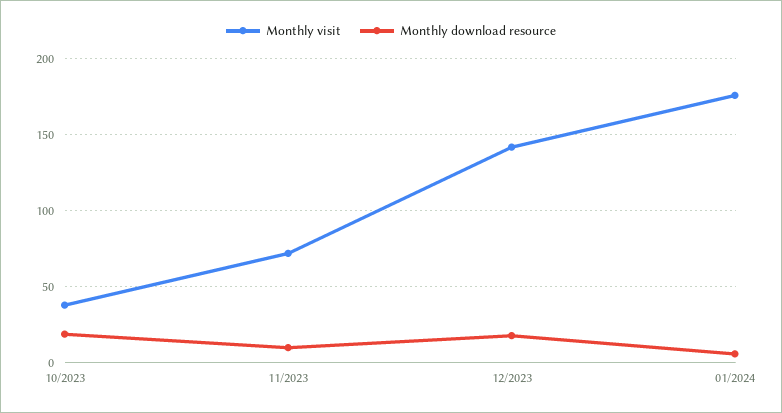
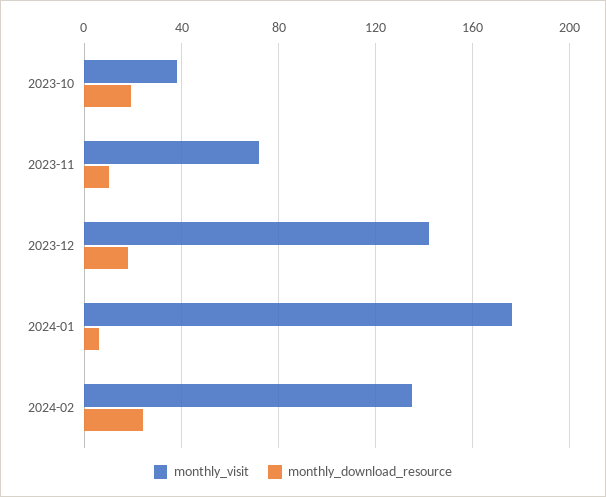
Monthly visit, 2024-02: none -> 135
Monthly download resource, 2024-02: none -> 25

